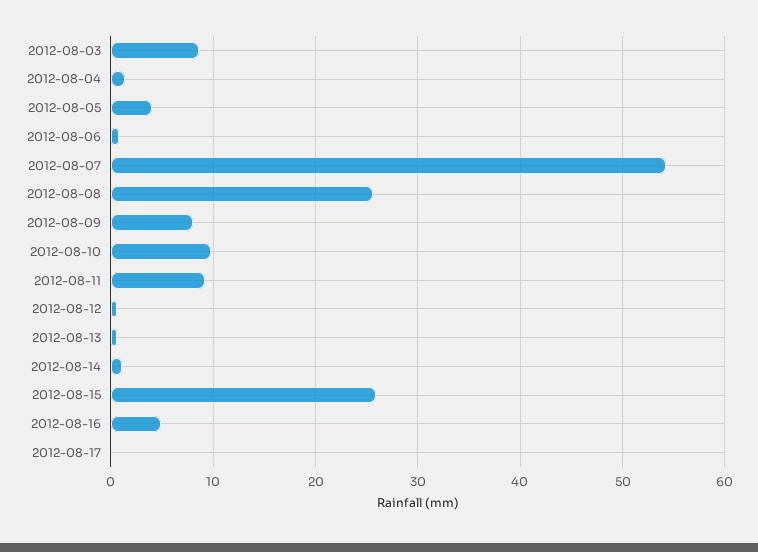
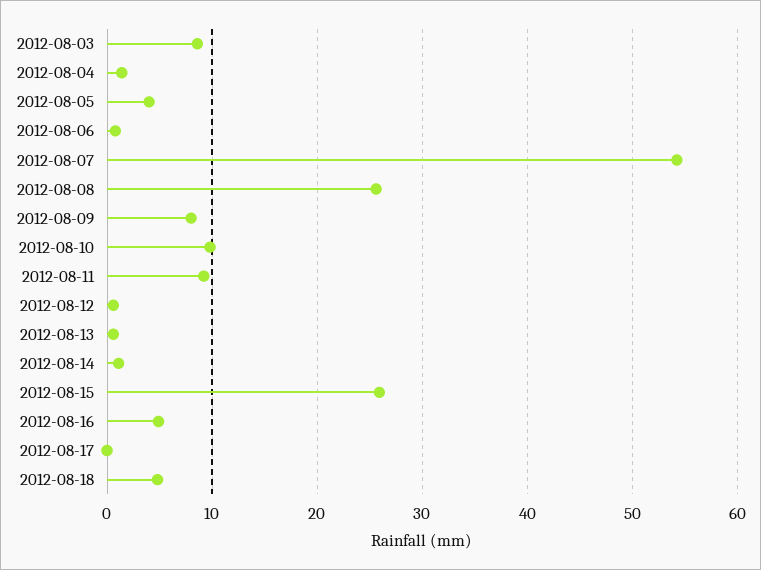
2012-08-18: none -> 5

